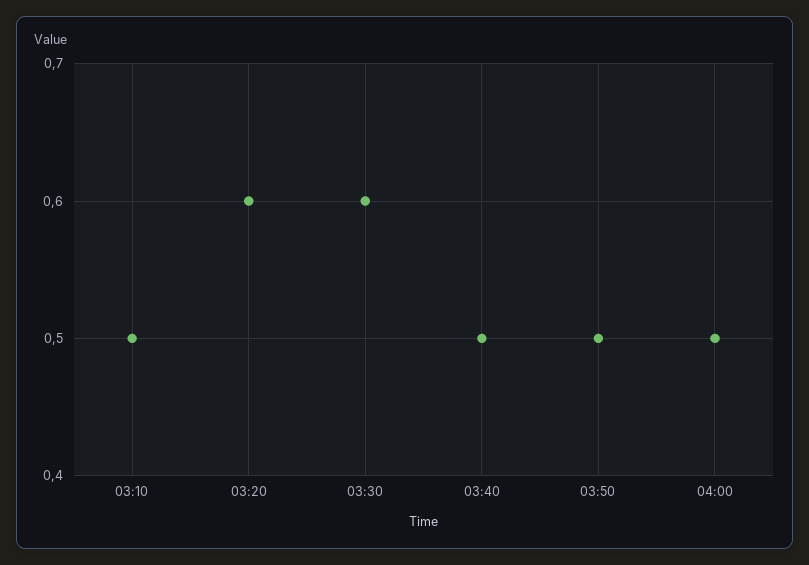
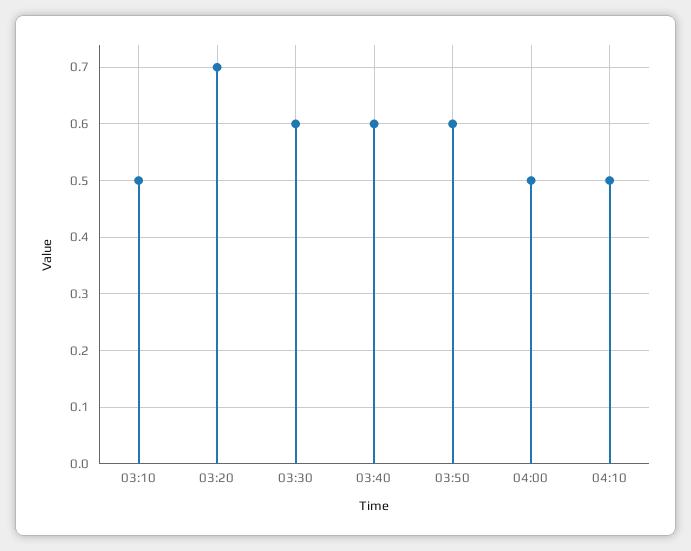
03:20: 0.6 -> 0.7
03:40: 0.5 -> 0.6
03:50: 0.5 -> 0.6
04:10: none -> 0.5

